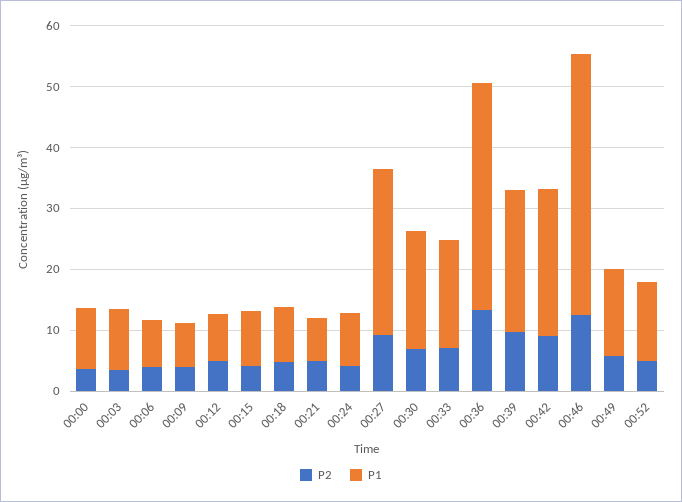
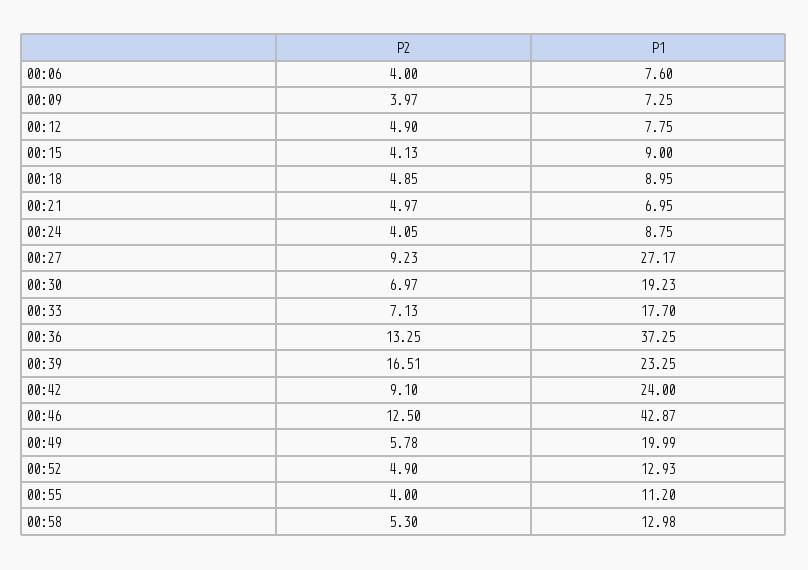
P2, 00:00: 4 -> none
P1, 00:00: 10 -> none
P2, 00:03: 4 -> none
P1, 00:03: 10 -> none
P2, 00:39: 10 -> 16.51
P1, 00:49: 14 -> 19.99
P2, 00:55: none -> 4
P1, 00:55: none -> 11.2
P2, 00:58: none -> 5.3
P1, 00:58: none -> 12.98

